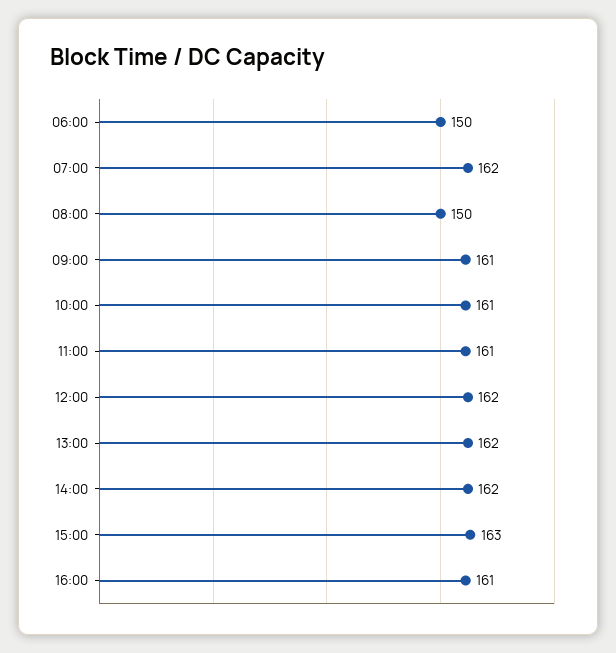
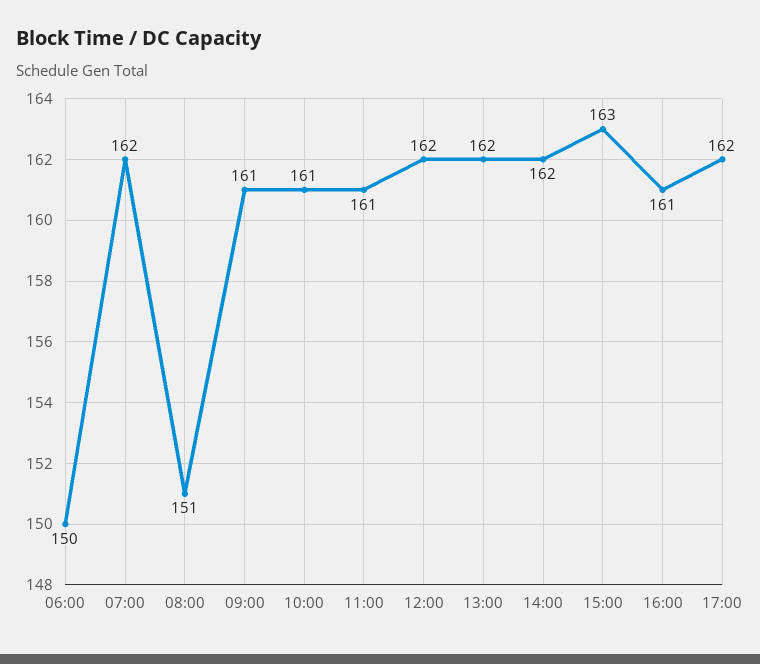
08:00: 150 -> 151
17:00: none -> 162

